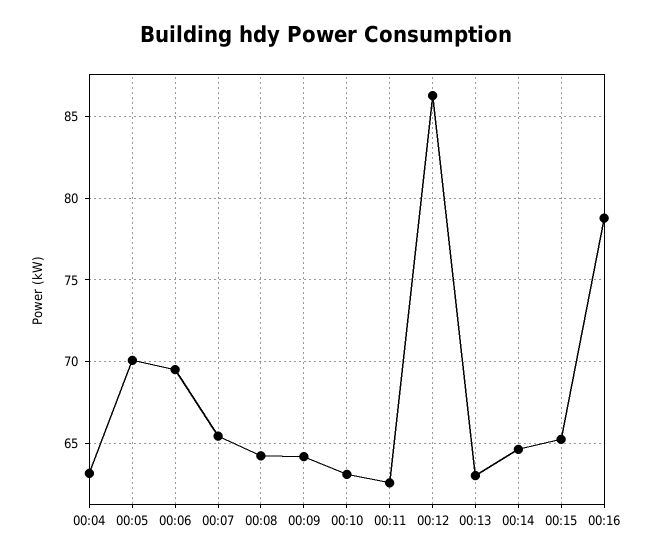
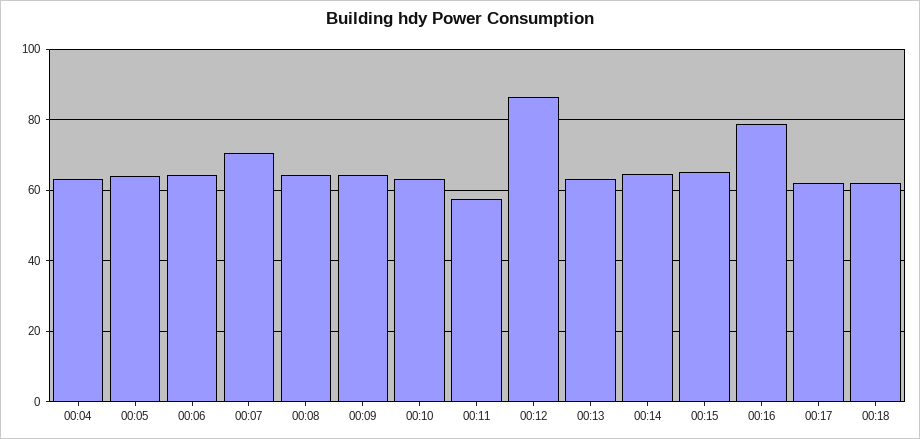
00:05: 70 -> 64
00:06: 69.5 -> 64
00:07: 65.5 -> 70
00:11: 62.5 -> 58
00:17: none -> 62
00:18: none -> 62

